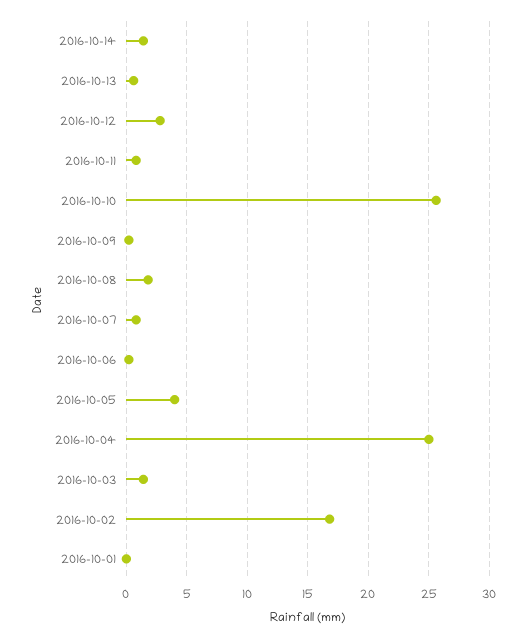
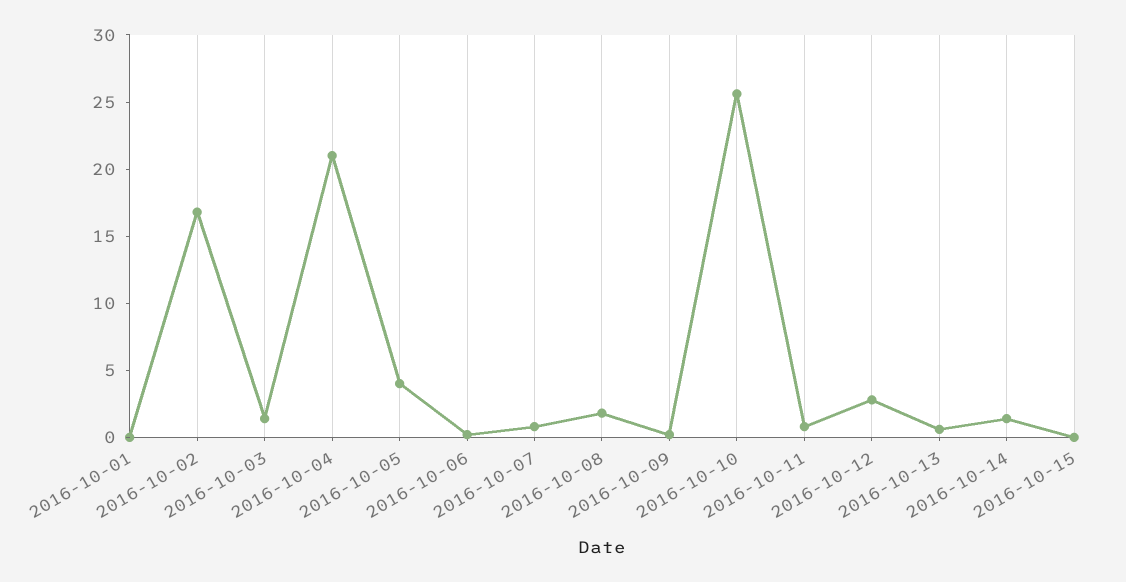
2016-10-04: 25 -> 21
2016-10-15: none -> 0

